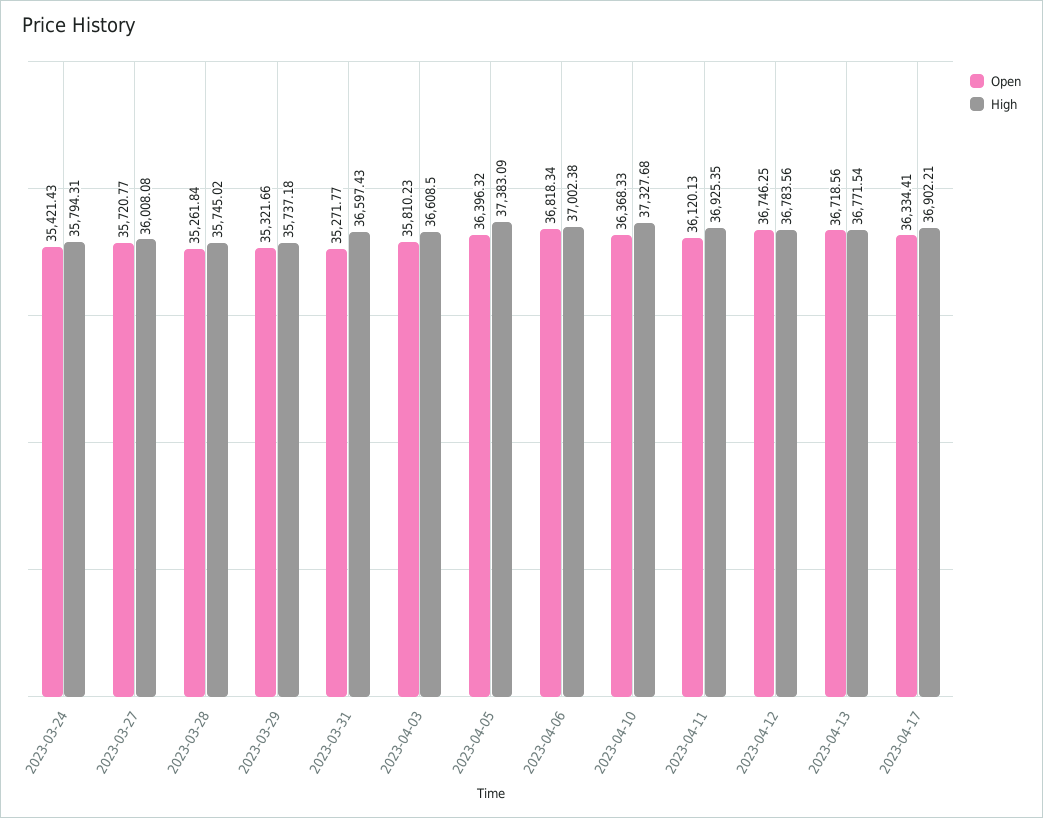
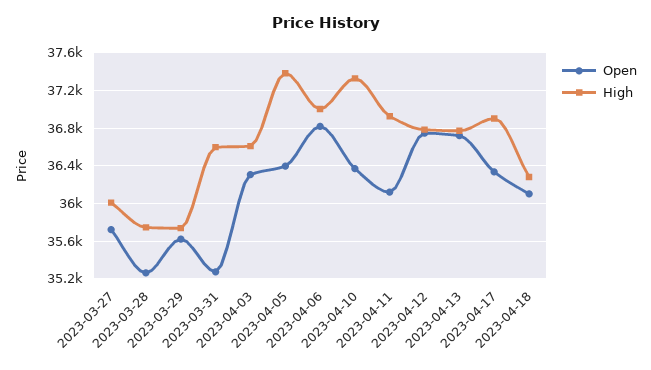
Open, 2023-03-24: 35421.43 -> none
High, 2023-03-24: 35794.31 -> none
Open, 2023-03-29: 35321.66 -> 35600
Open, 2023-04-03: 35810.23 -> 36300
Open, 2023-04-18: none -> 36100
High, 2023-04-18: none -> 36300

